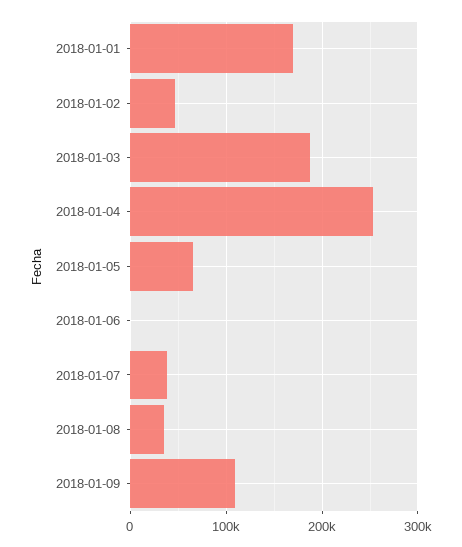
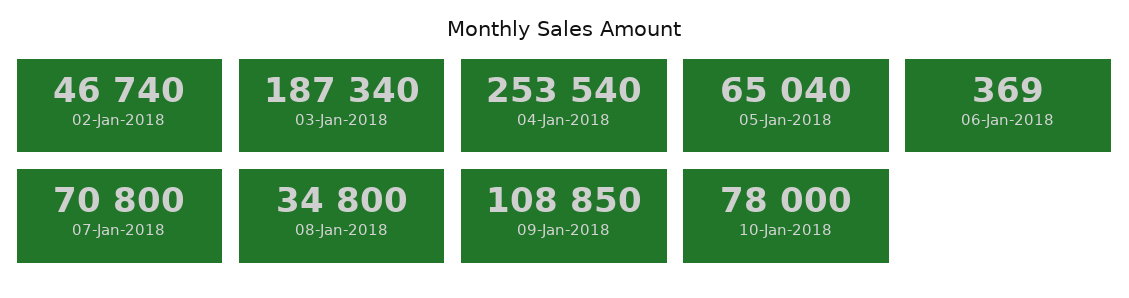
2018-01-01: 170000 -> none
2018-01-07: 40000 -> 70800
10-Jan-2018: none -> 78000

